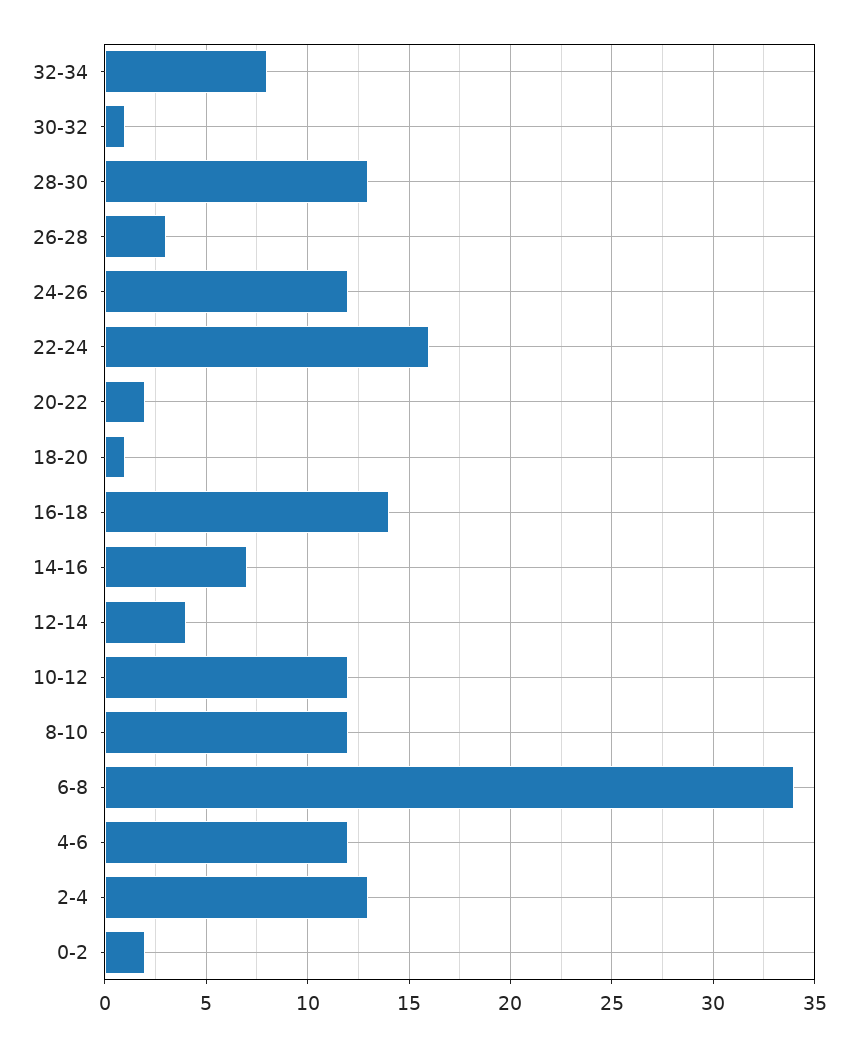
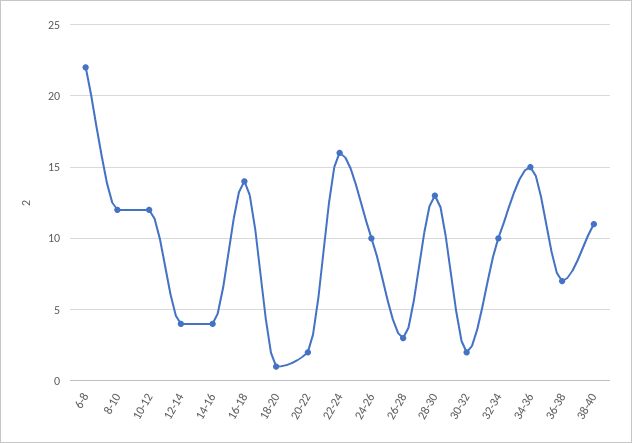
32-34: 8 -> 10
30-32: 1 -> 2
24-26: 12 -> 10
14-16: 7 -> 4
6-8: 34 -> 22
4-6: 12 -> none
2-4: 13 -> none
0-2: 2 -> none
34-36: none -> 15
36-38: none -> 7
38-40: none -> 11

